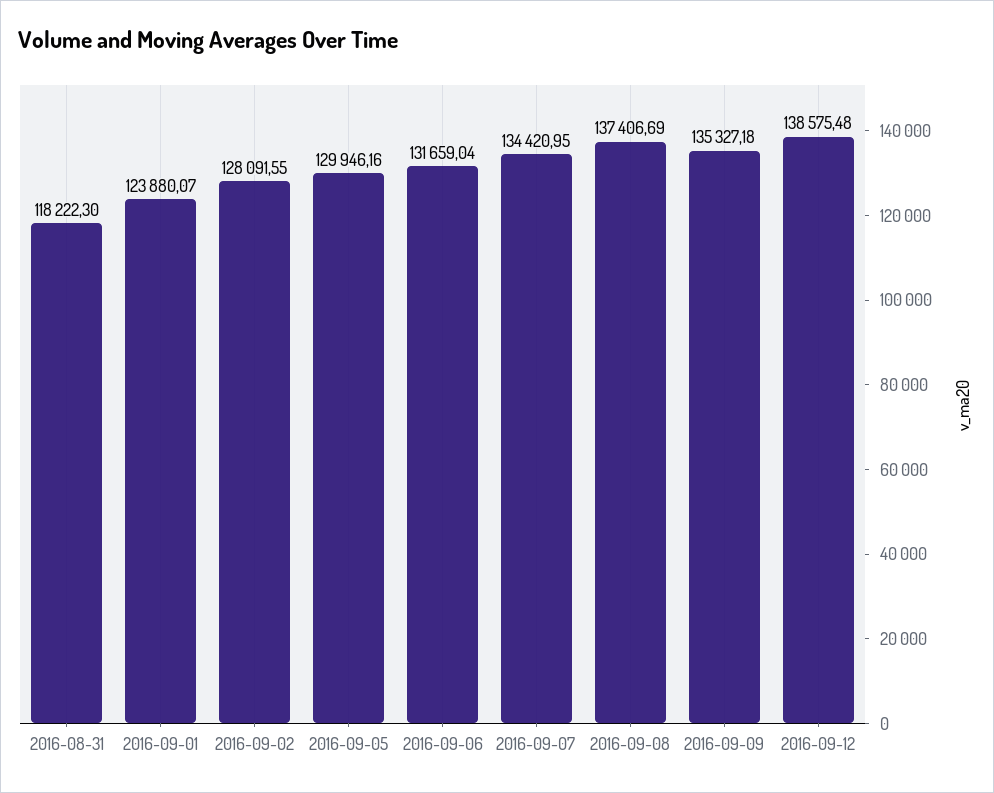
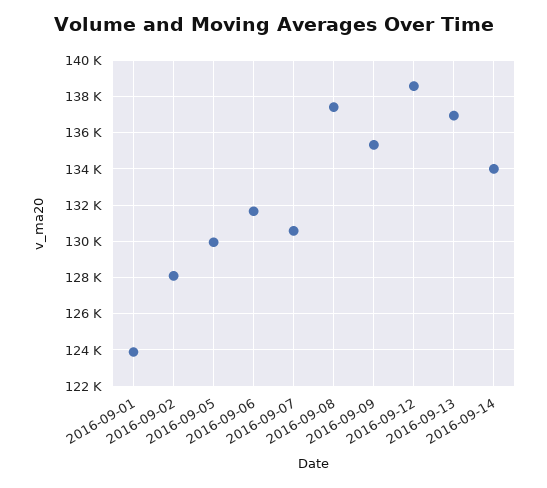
2016-08-31: 118222.3 -> none
2016-09-07: 134420.95 -> 130500
2016-09-13: none -> 137000
2016-09-14: none -> 134000

